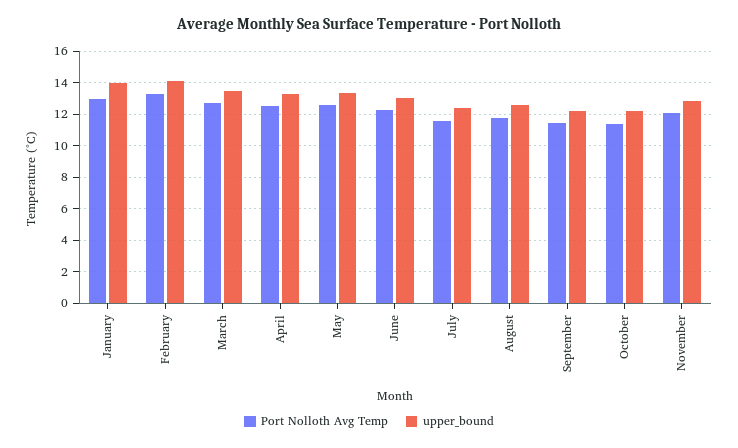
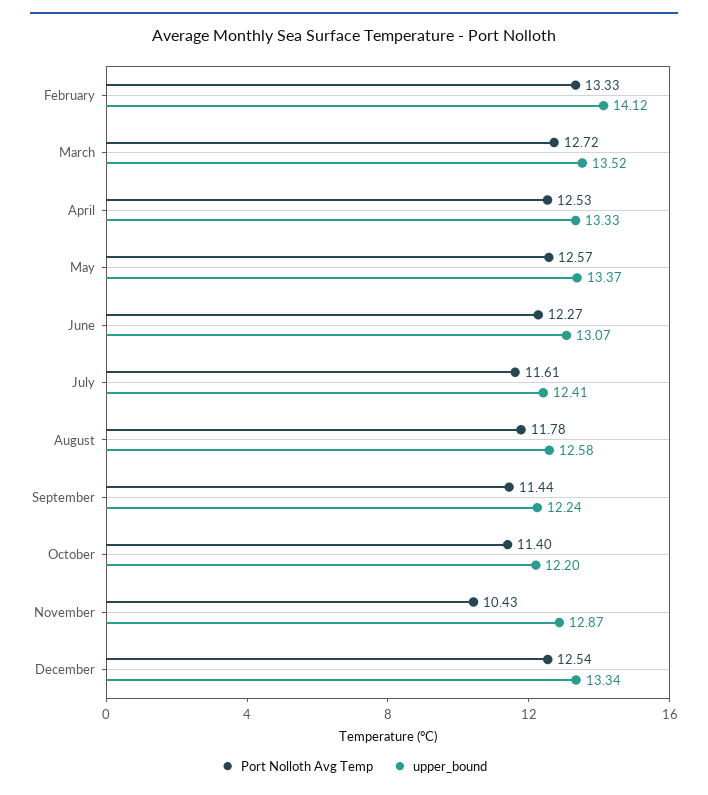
Port Nolloth Avg Temp, January: 13 -> none
upper_bound, January: 14 -> none
Port Nolloth Avg Temp, November: 12 -> 10.43
Port Nolloth Avg Temp, December: none -> 12.54
upper_bound, December: none -> 13.34

